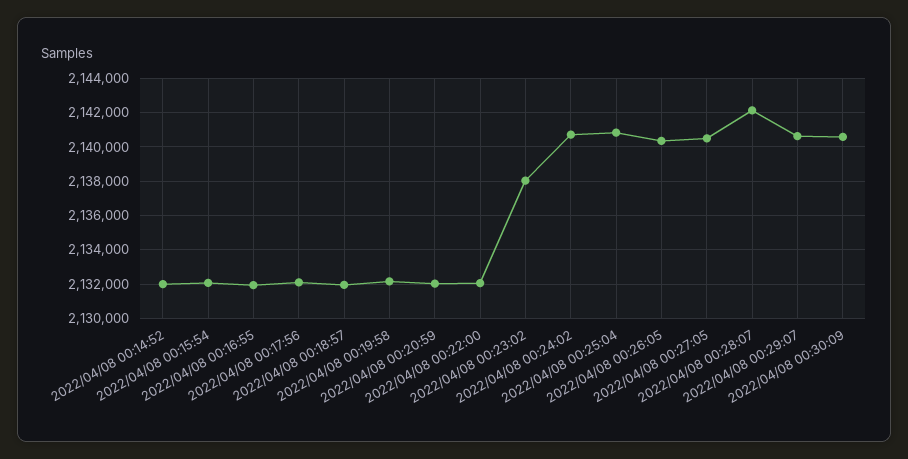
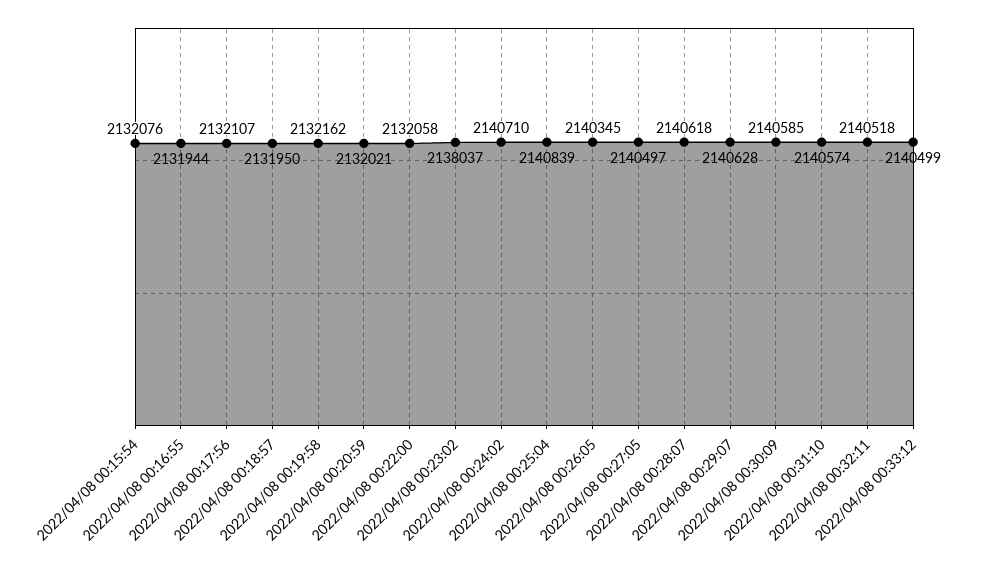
2022/04/08 00:14:52: 2132000 -> none
2022/04/08 00:28:07: 2142000 -> 2140618
2022/04/08 00:31:10: none -> 2140574
2022/04/08 00:32:11: none -> 2140518
2022/04/08 00:33:12: none -> 2140499

